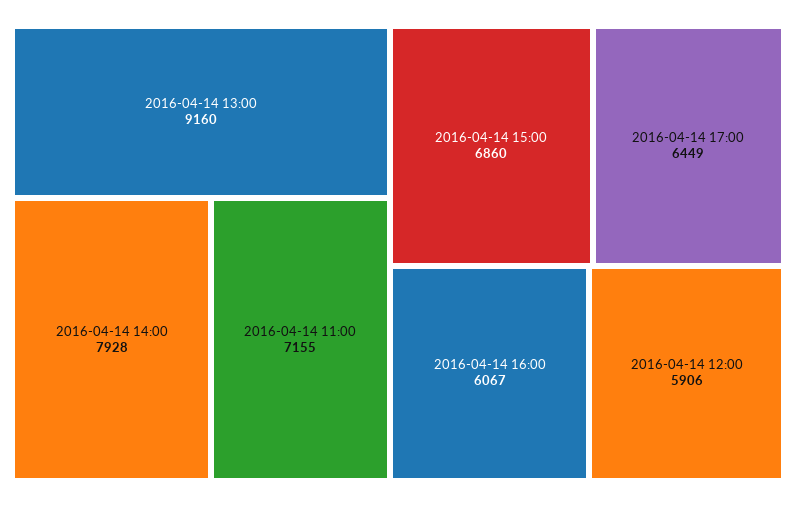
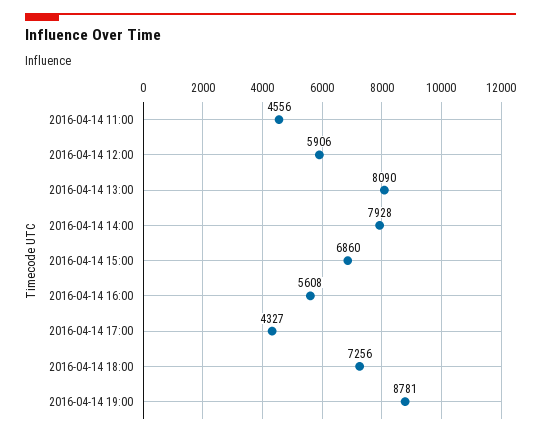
2016-04-14 13:00: 9160 -> 8090
2016-04-14 11:00: 7155 -> 4556
2016-04-14 17:00: 6449 -> 4327
2016-04-14 16:00: 6067 -> 5608
2016-04-14 18:00: none -> 7256
2016-04-14 19:00: none -> 8781

